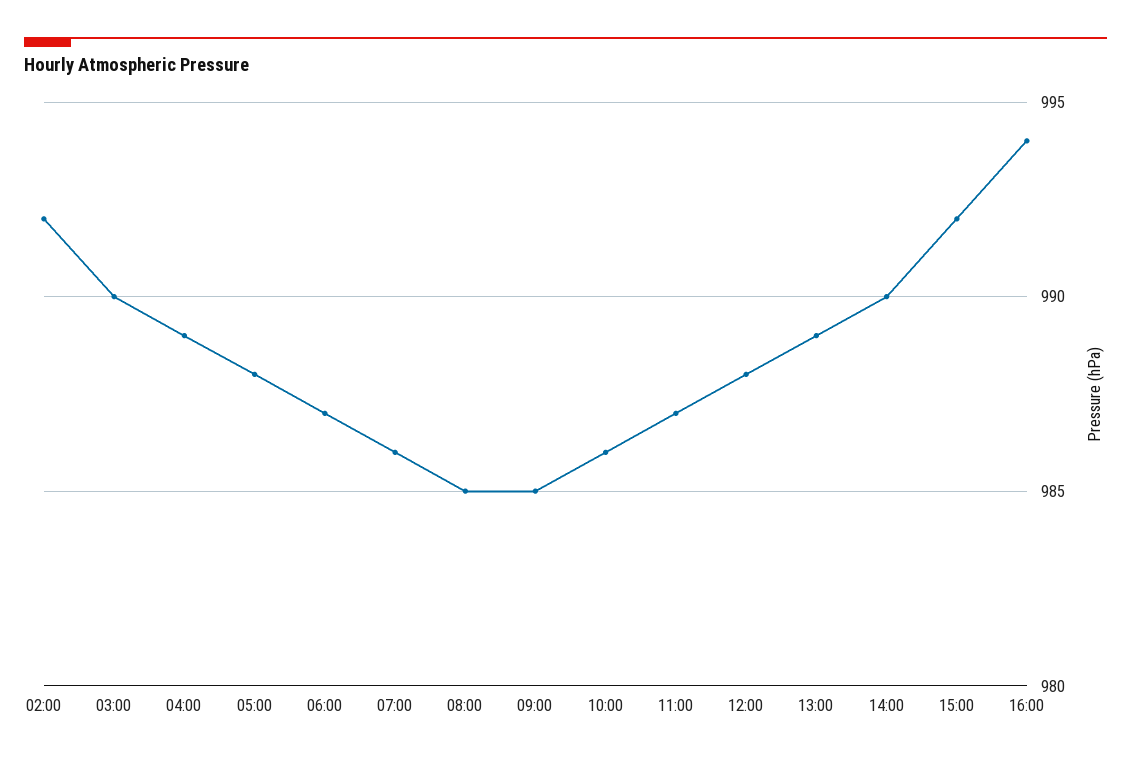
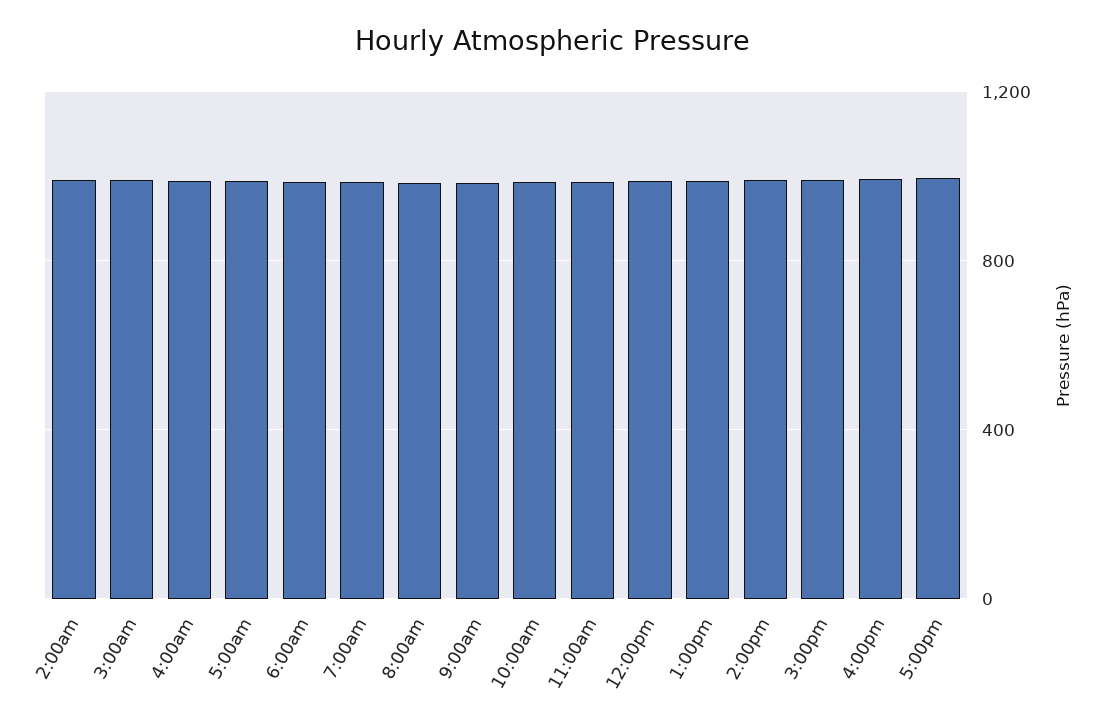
5:00pm: none -> 1000

